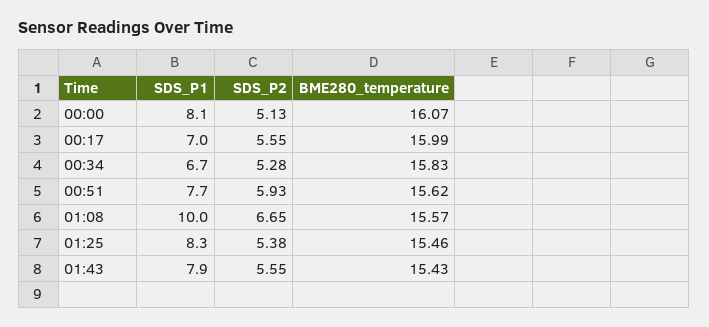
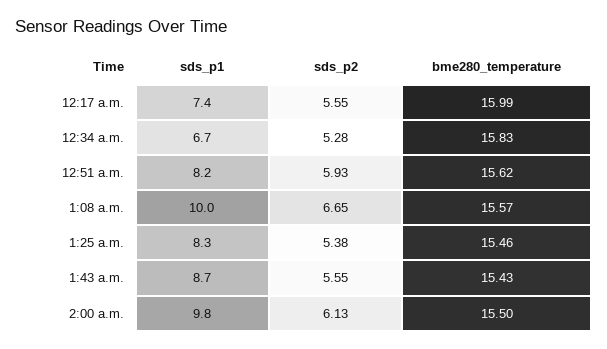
SDS_P1, 00:00: 8.1 -> none
SDS_P2, 00:00: 5.13 -> none
BME280_temperature, 00:00: 16.07 -> none
SDS_P1, 00:17: 7 -> 7.4
SDS_P1, 00:51: 7.7 -> 8.2
SDS_P1, 01:43: 7.9 -> 8.7
SDS_P1, 2:00 a.m.: none -> 9.8
SDS_P2, 2:00 a.m.: none -> 6.13
BME280_temperature, 2:00 a.m.: none -> 15.5

